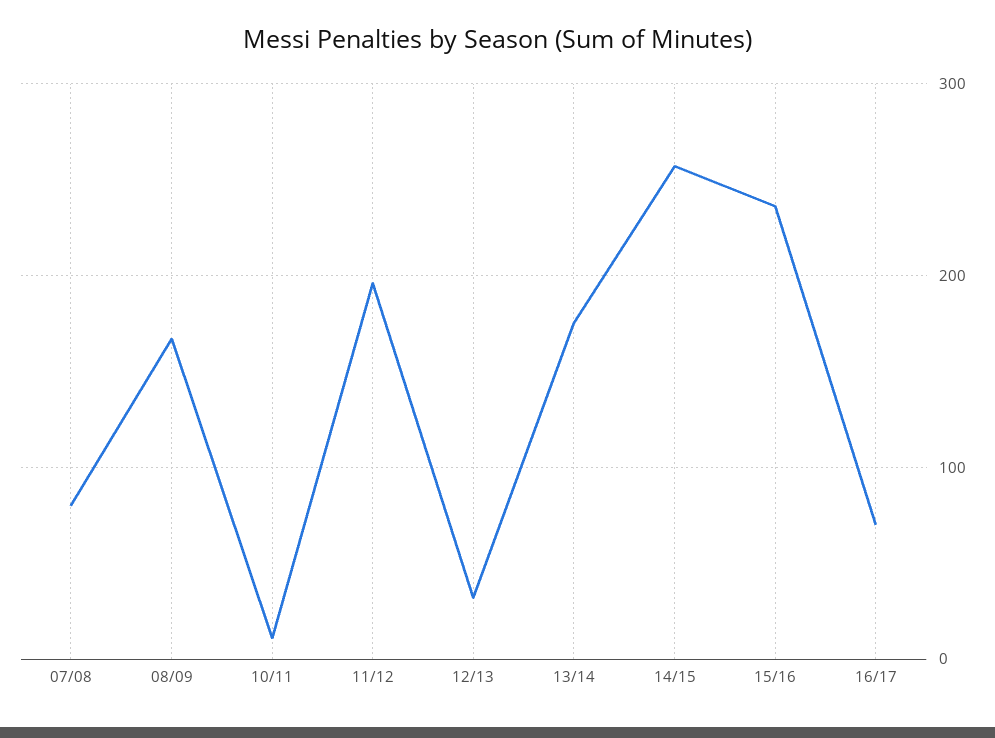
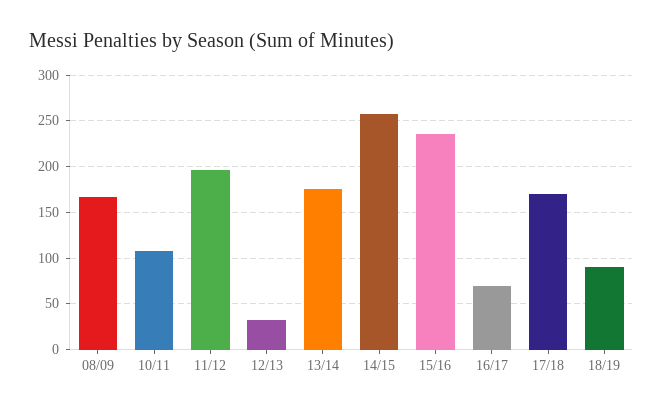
07/08: 80 -> none
10/11: 10 -> 110
17/18: none -> 170
18/19: none -> 90

